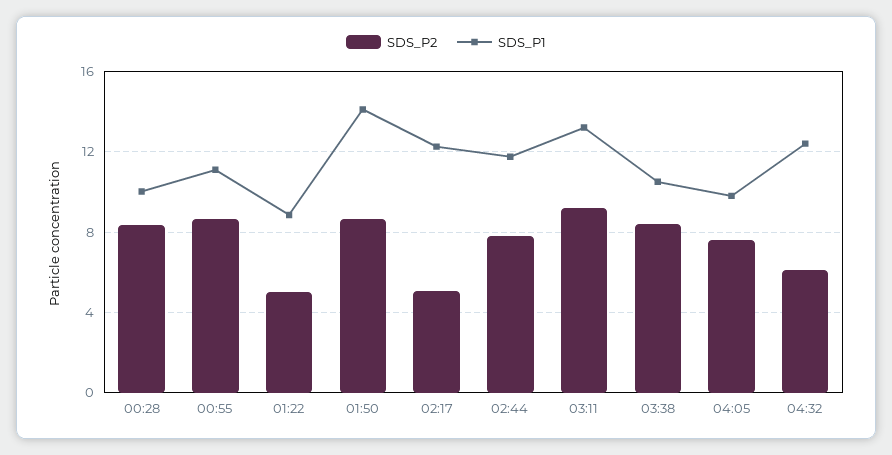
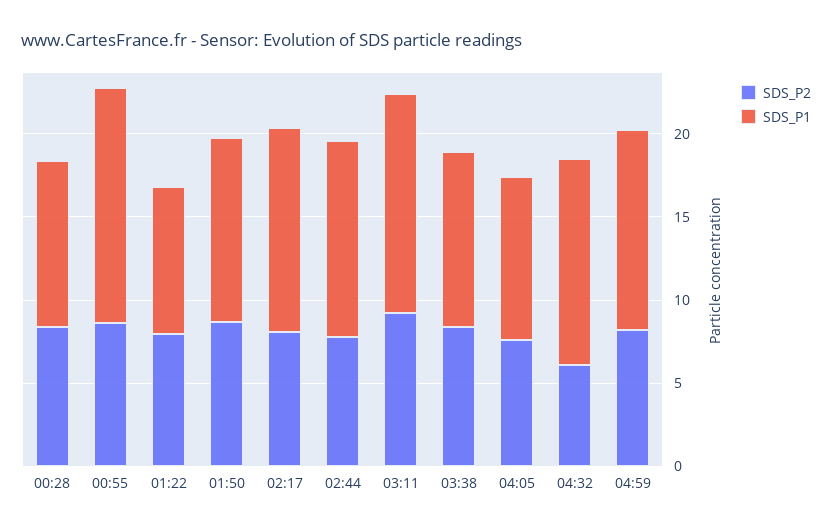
SDS_P1, 00:55: 11 -> 14
SDS_P2, 01:22: 5 -> 8
SDS_P1, 01:50: 14 -> 11
SDS_P2, 02:17: 5 -> 8
SDS_P2, 04:59: none -> 8
SDS_P1, 04:59: none -> 12

